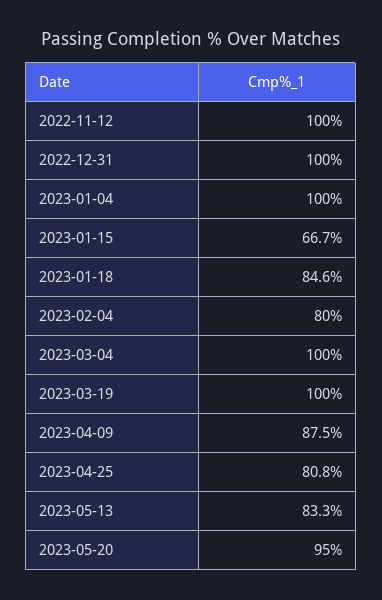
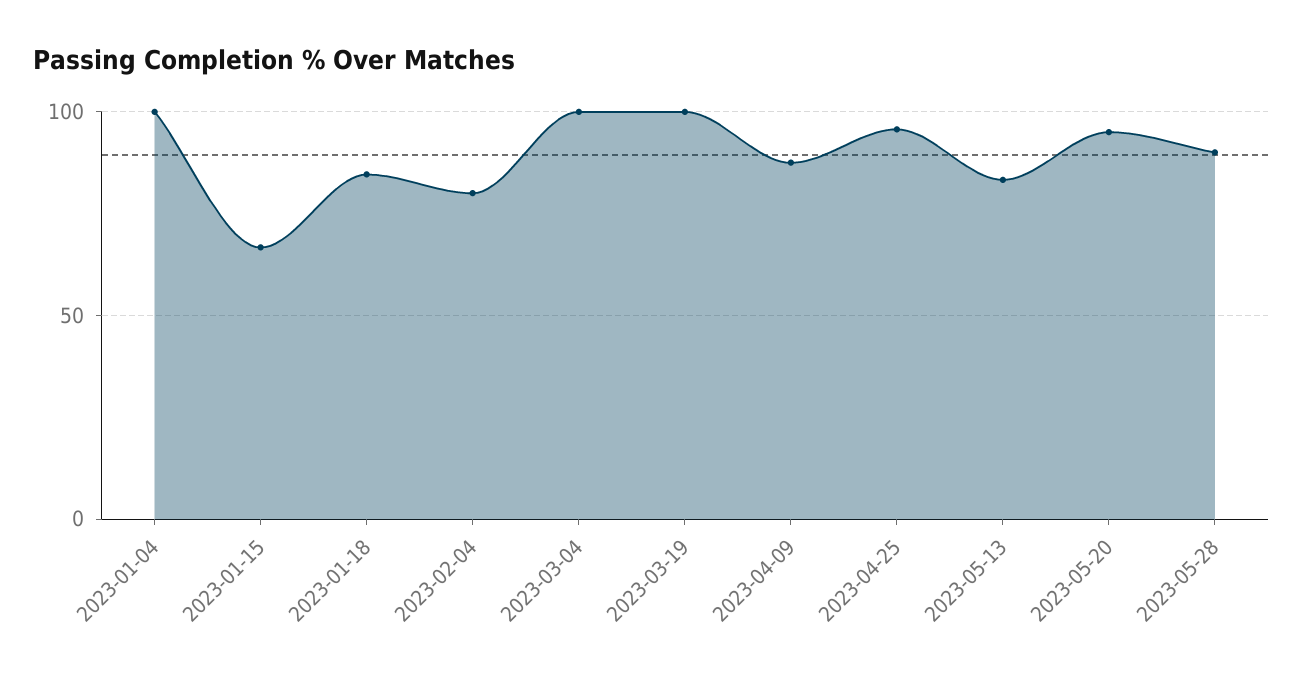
2022-11-12: 100 -> none
2022-12-31: 100 -> none
2023-04-25: 80.8 -> 95
2023-05-28: none -> 90

